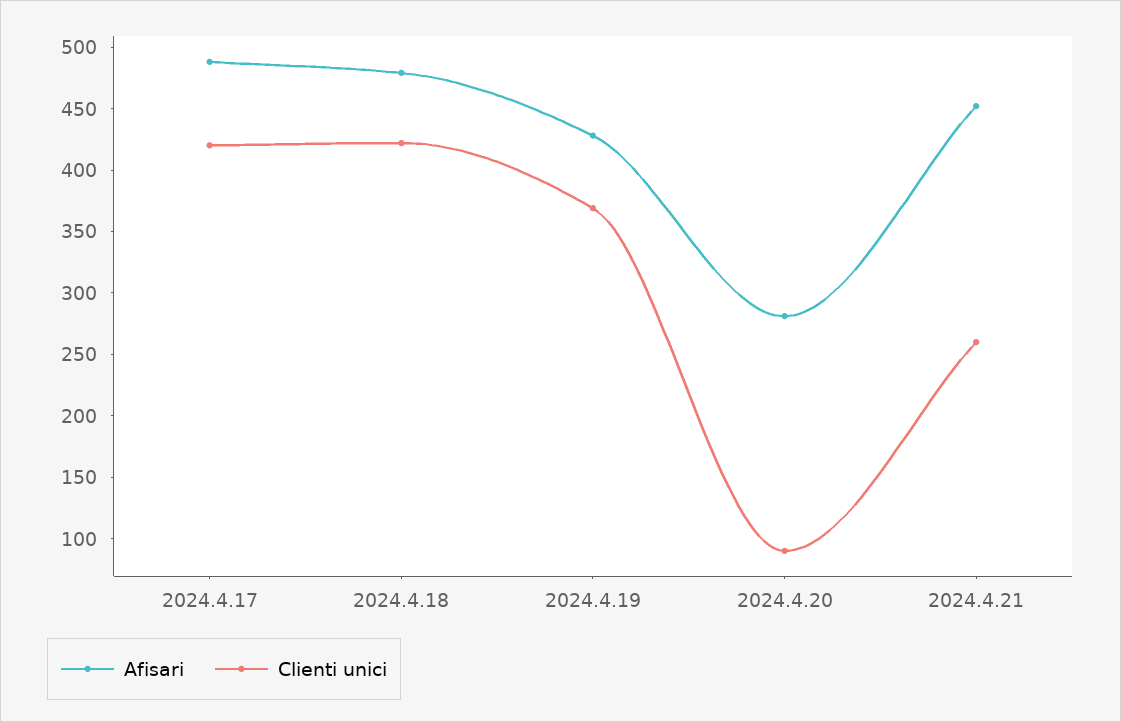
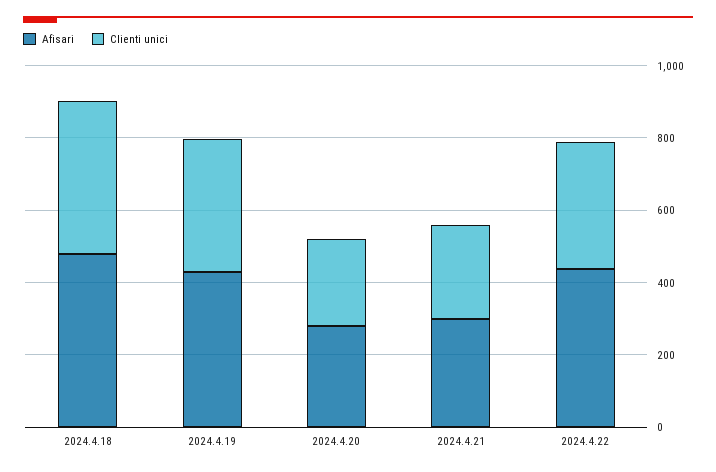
Afisari, 2024.4.17: 490 -> none
Clienti unici, 2024.4.17: 420 -> none
Clienti unici, 2024.4.20: 90 -> 250
Afisari, 2024.4.21: 450 -> 300
Afisari, 2024.4.22: none -> 450
Clienti unici, 2024.4.22: none -> 350

